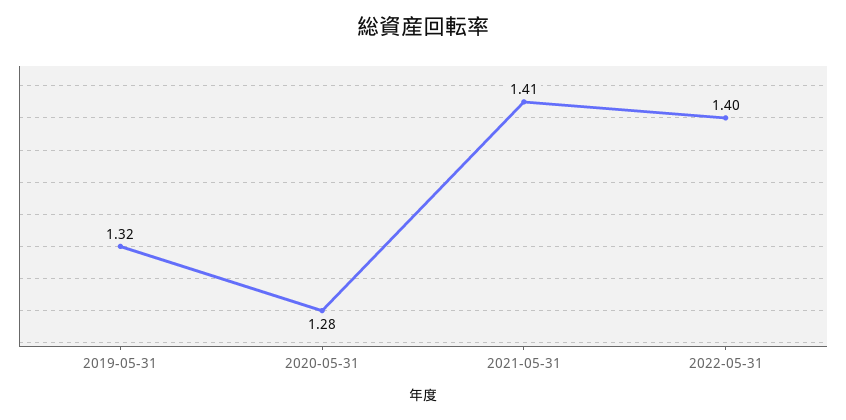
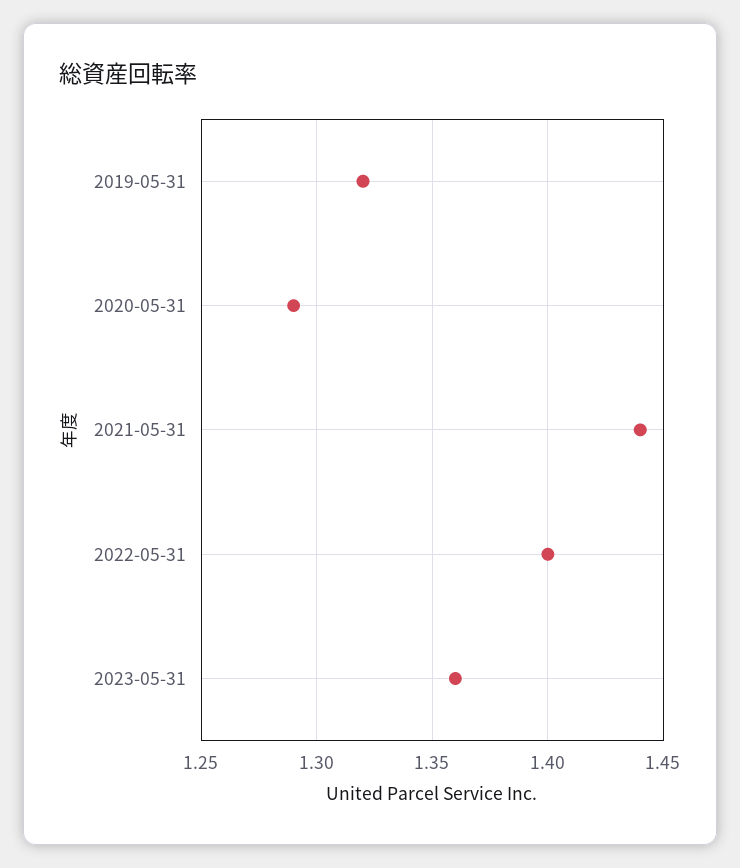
2020-05-31: 1.28 -> 1.29
2021-05-31: 1.41 -> 1.44
2023-05-31: none -> 1.36

